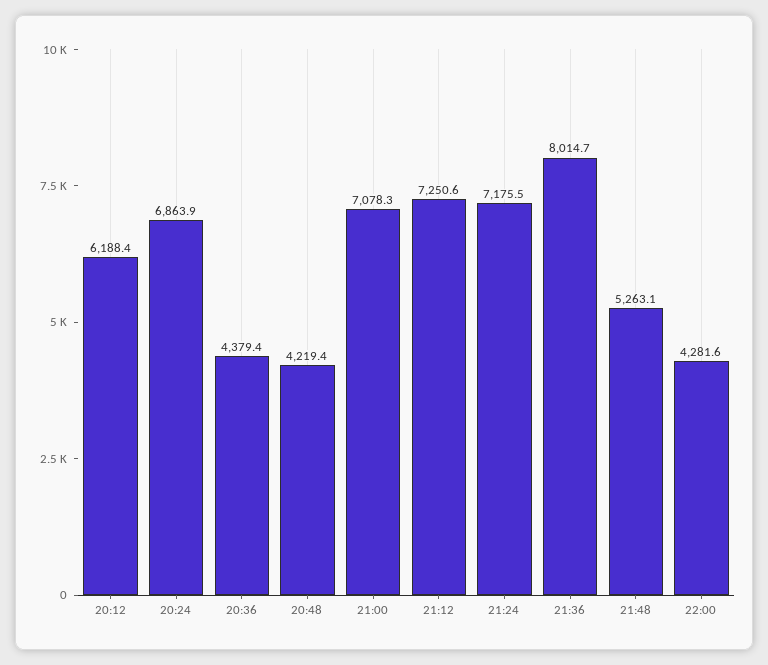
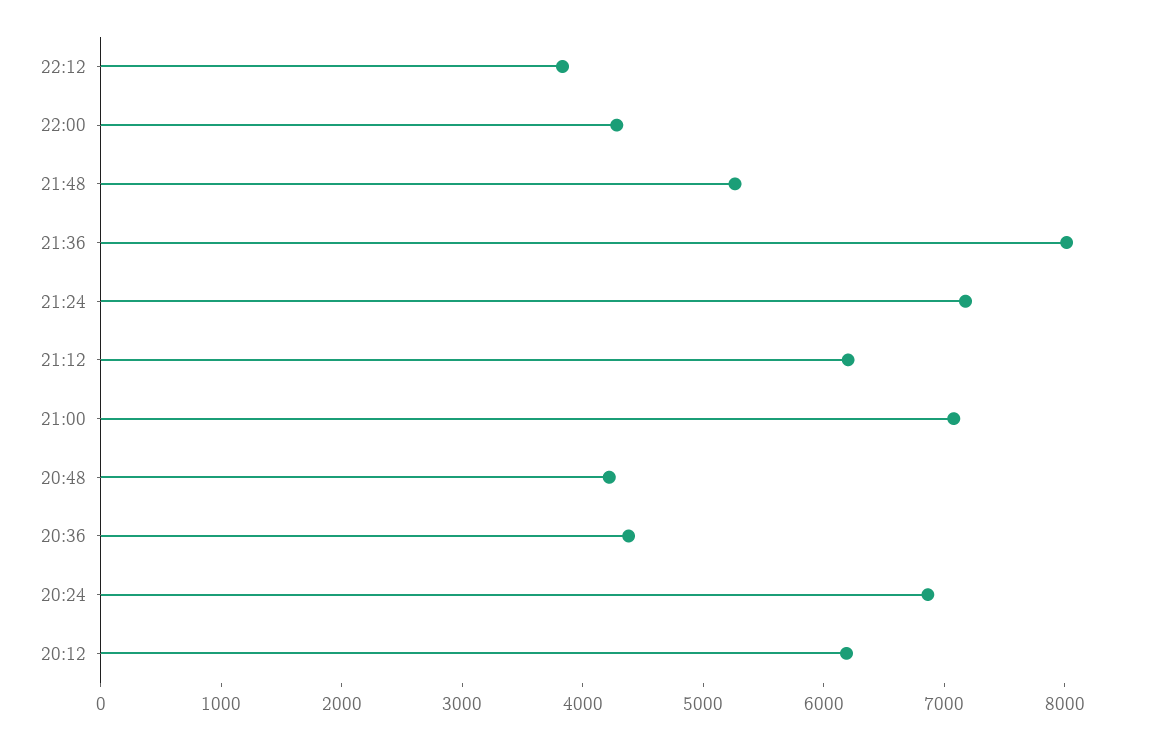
21:12: 7250.6 -> 6200
22:12: none -> 3800

